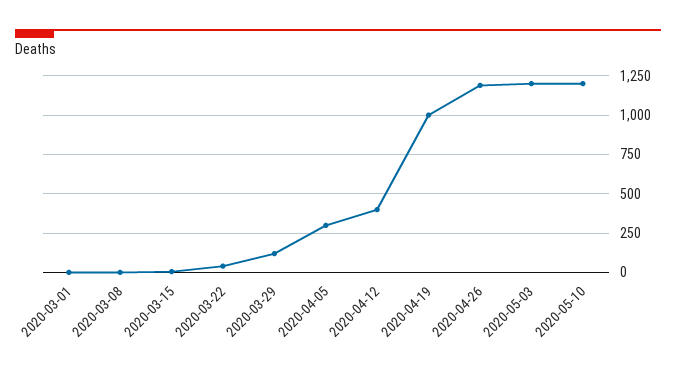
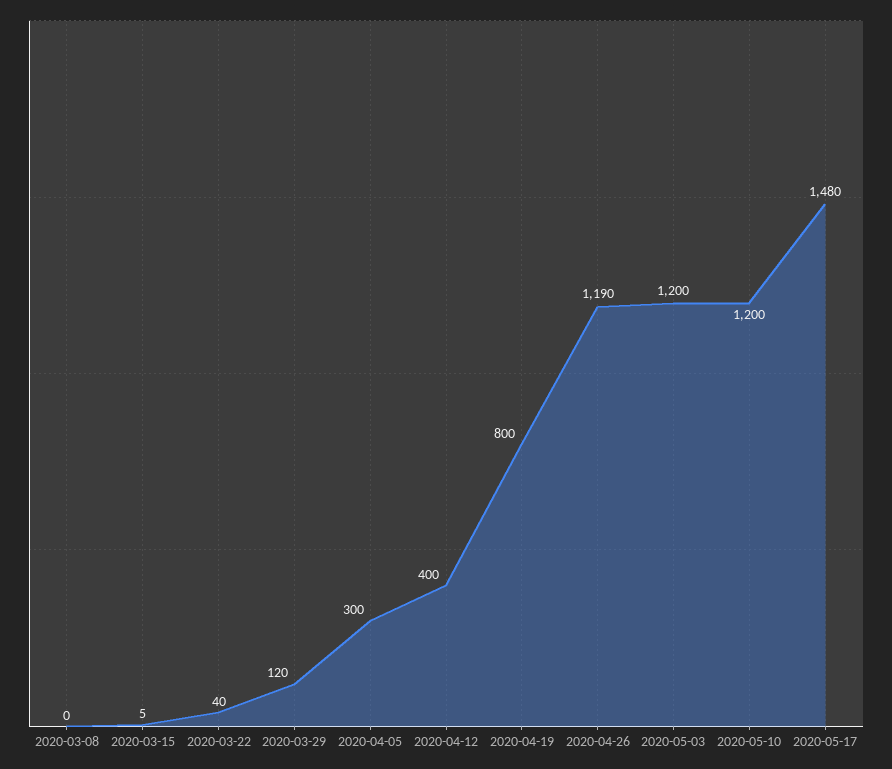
2020-03-01: 0 -> none
2020-04-19: 1000 -> 800
2020-05-17: none -> 1480

